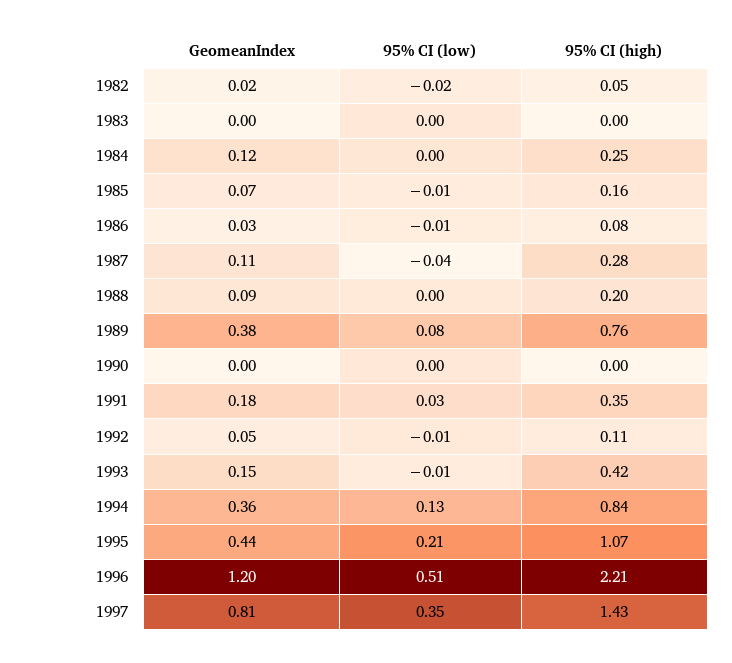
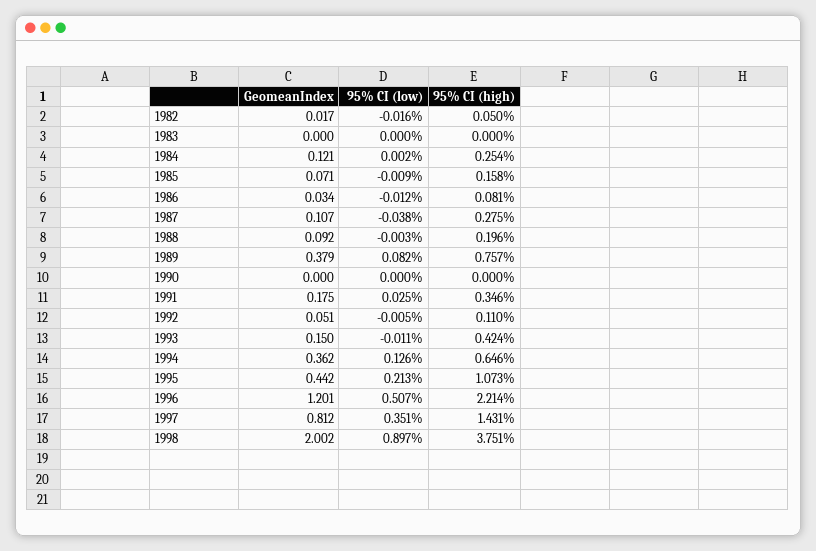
95% CI (high), 1994: 0.84 -> 0.646
GeomeanIndex, 1998: none -> 2.002
95% CI (low), 1998: none -> 0.897
95% CI (high), 1998: none -> 3.751

